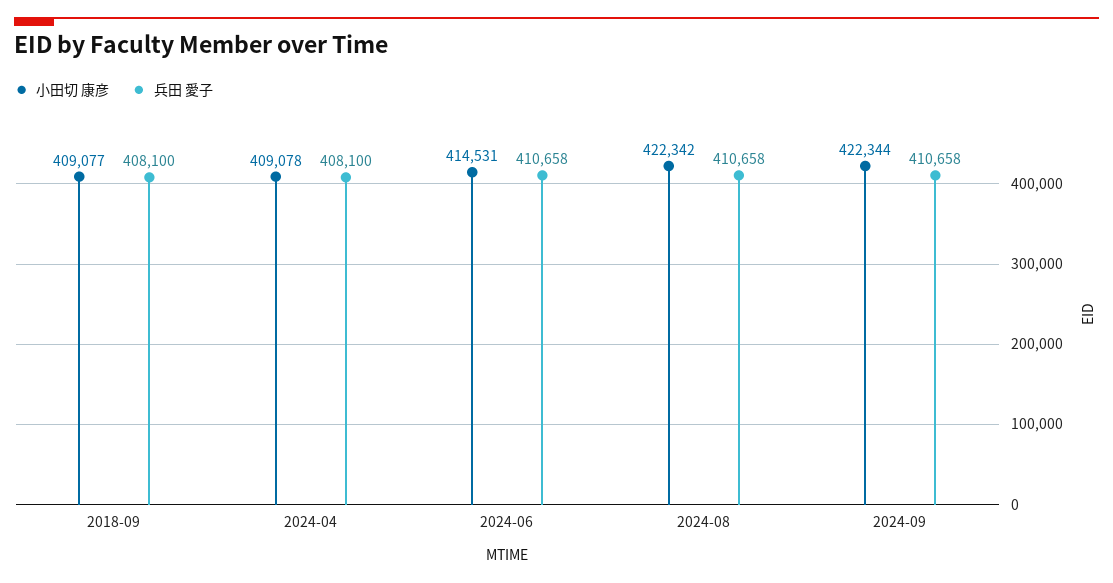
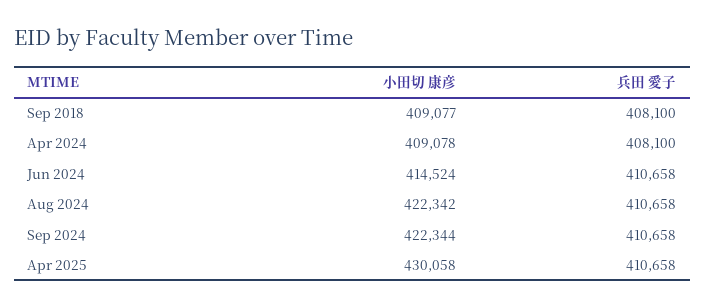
小田切 康彦, 2024-06: 414531 -> 414524
小田切 康彦, Apr 2025: none -> 430058
兵田 愛子, Apr 2025: none -> 410658

